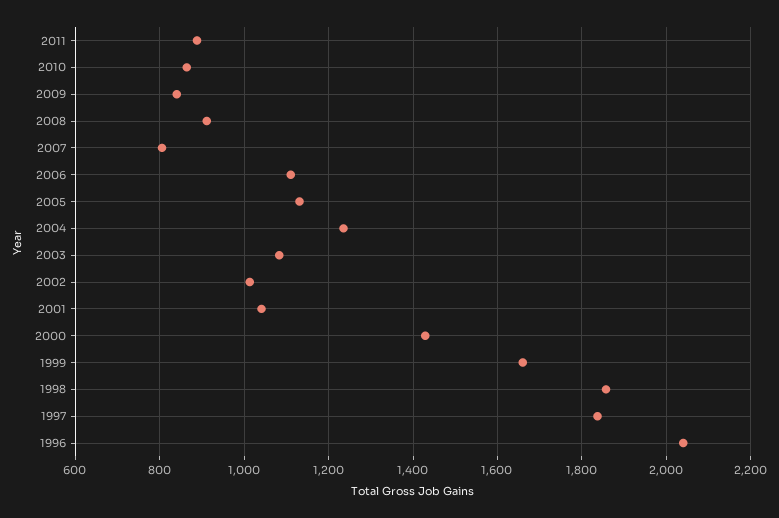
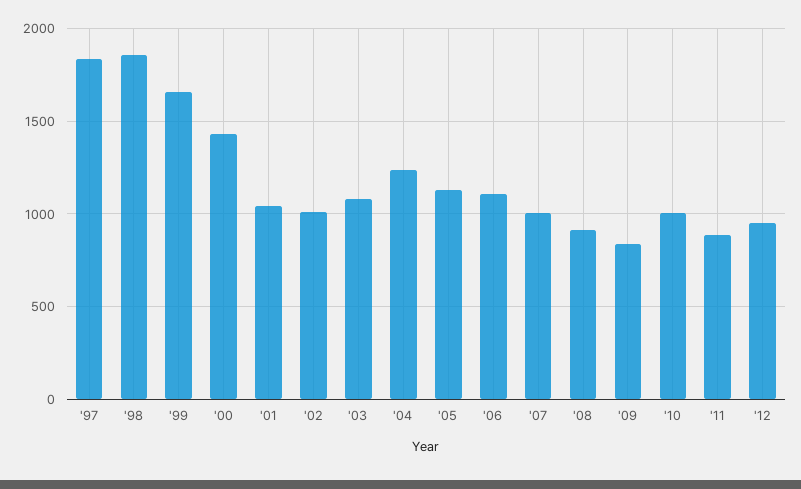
2010: 860 -> 1000
2007: 800 -> 1000
1996: 2040 -> none
'12: none -> 950

